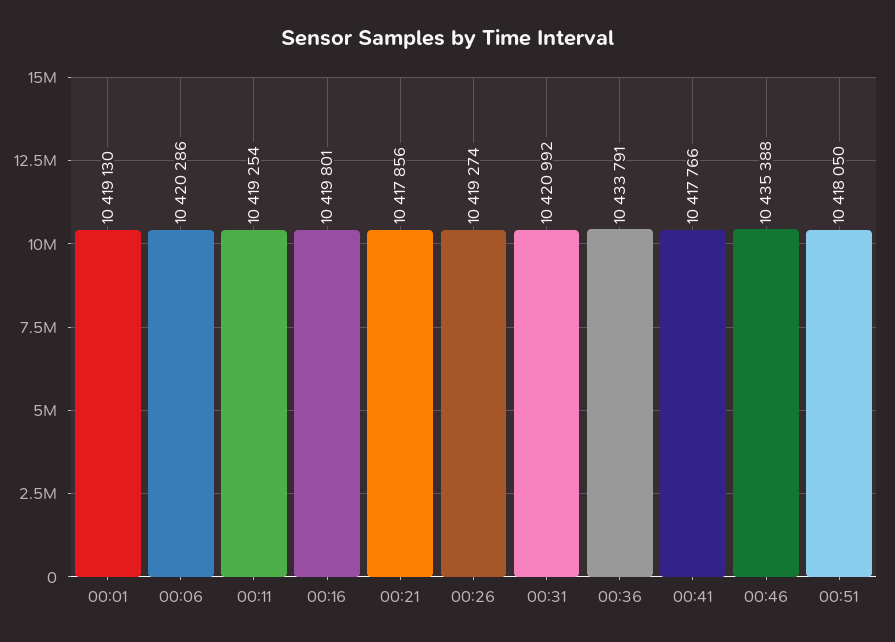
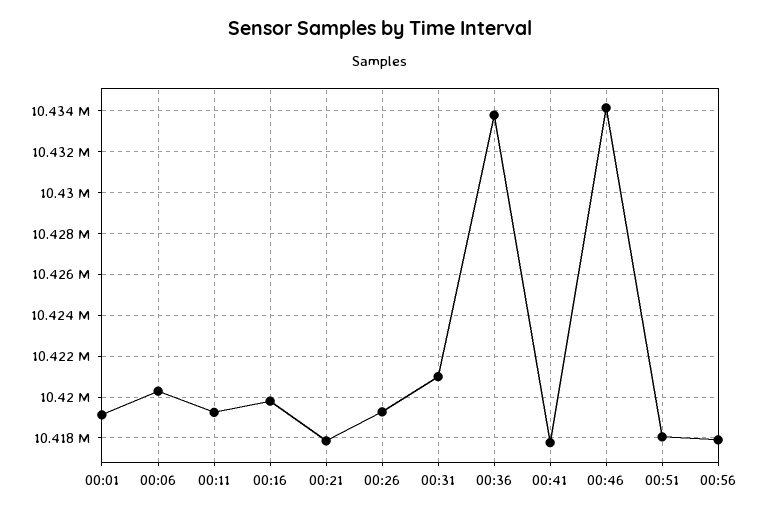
00:46: 10435388 -> 10434000
00:56: none -> 10418000

